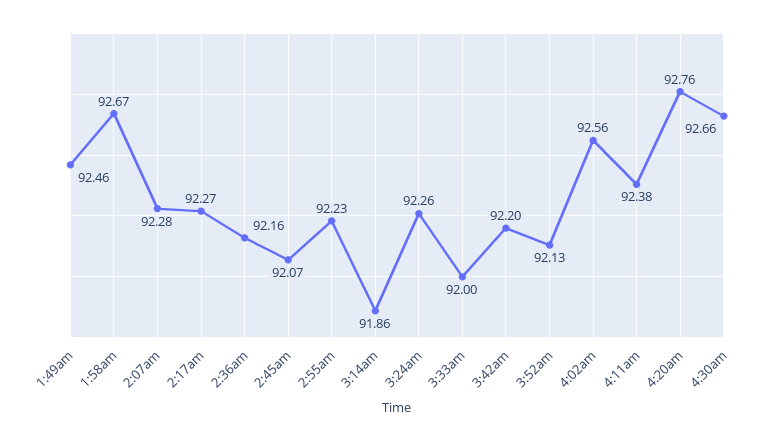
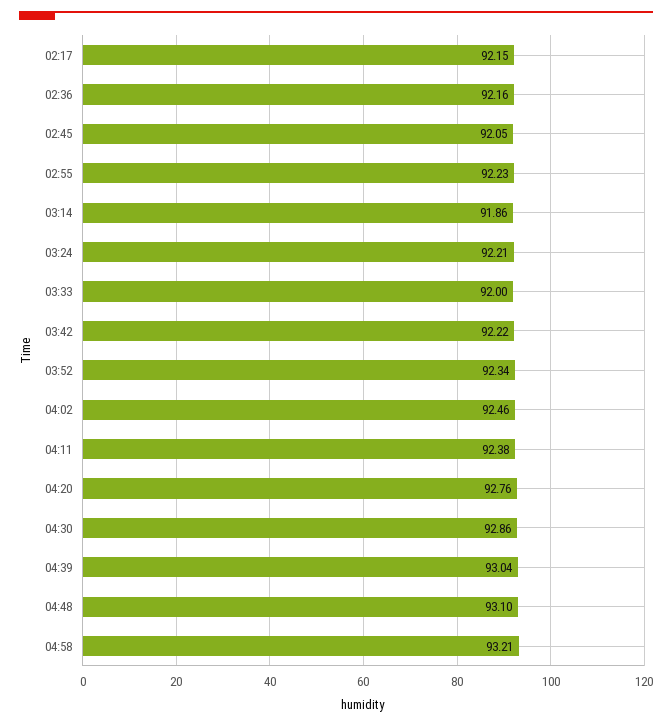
1:49am: 92.46 -> none
1:58am: 92.67 -> none
2:07am: 92.28 -> none
2:17am: 92.27 -> 92.15
2:45am: 92.07 -> 92.05
3:24am: 92.26 -> 92.21
3:42am: 92.2 -> 92.22
3:52am: 92.13 -> 92.34
4:02am: 92.56 -> 92.46
4:30am: 92.66 -> 92.86
04:39: none -> 93.04
04:48: none -> 93.1
04:58: none -> 93.21

